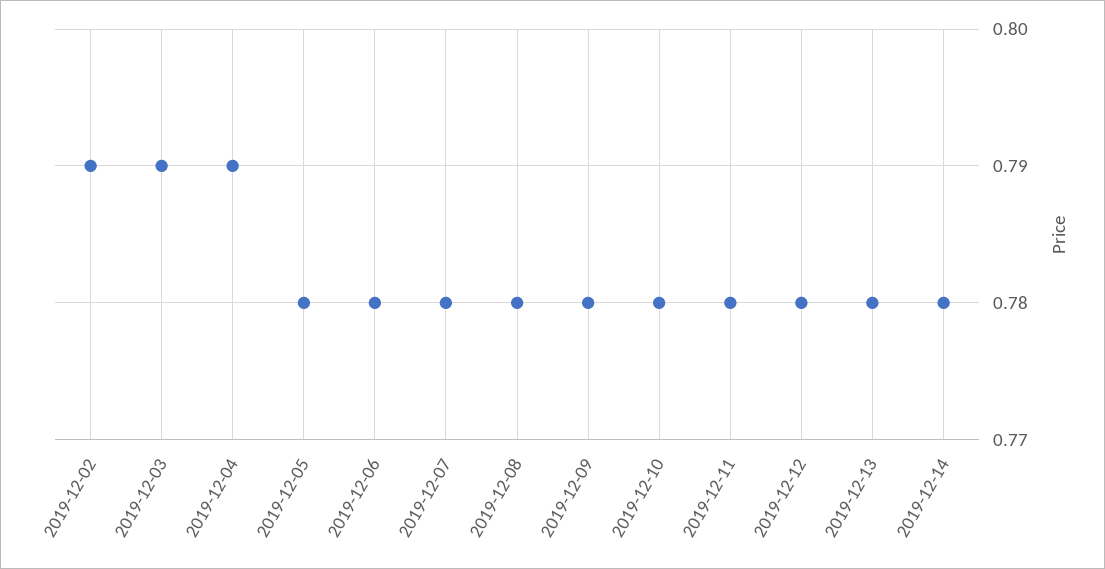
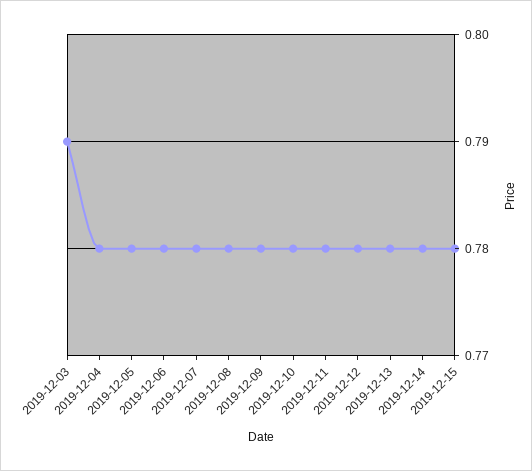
2019-12-02: 0.79 -> none
2019-12-04: 0.79 -> 0.78
2019-12-15: none -> 0.78

